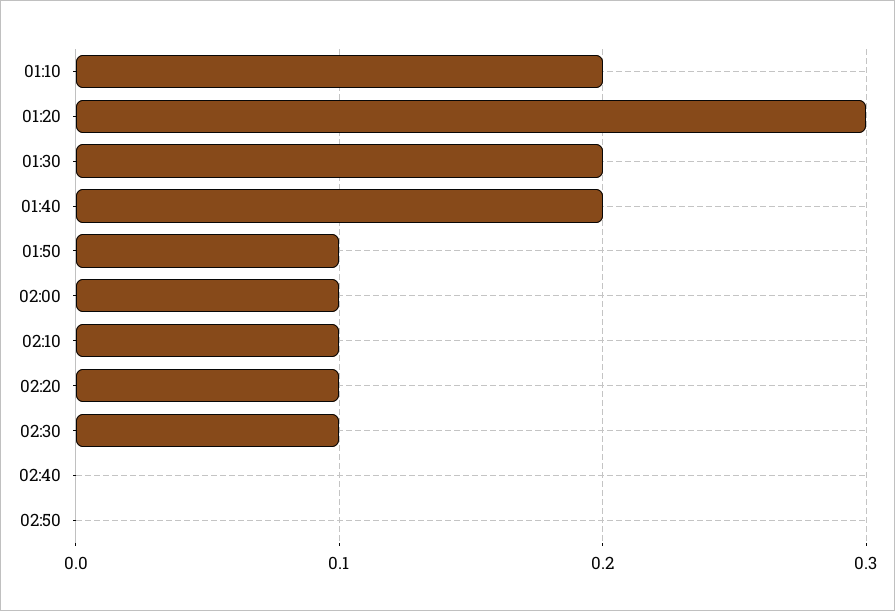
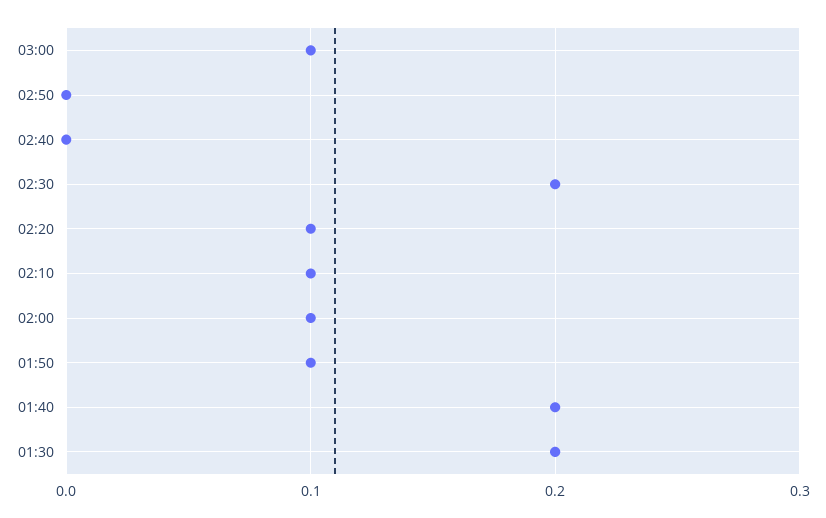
01:10: 0.2 -> none
01:20: 0.3 -> none
02:30: 0.1 -> 0.2
03:00: none -> 0.1

